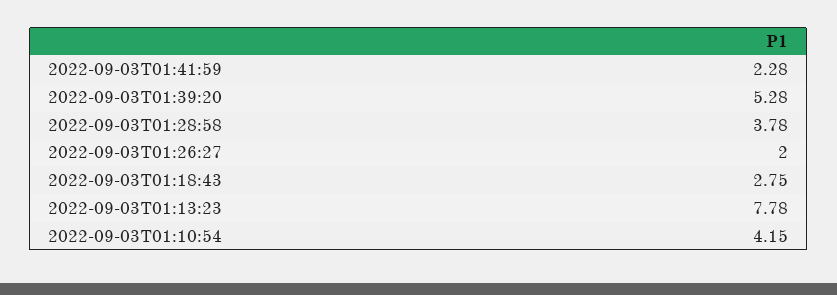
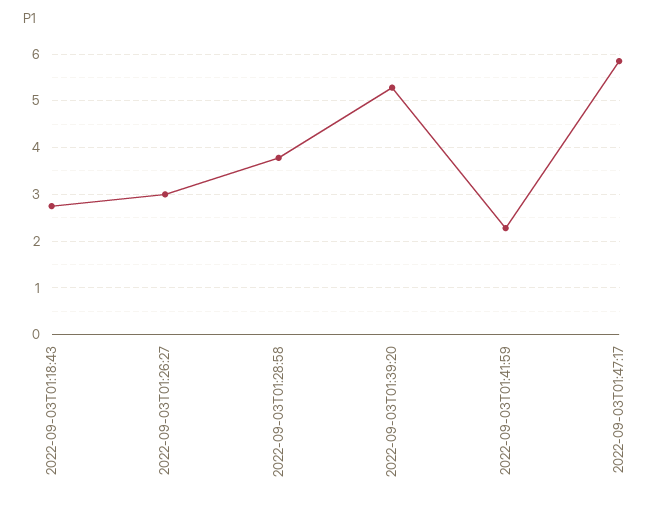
2022-09-03T01:26:27: 2 -> 3
2022-09-03T01:13:23: 7.78 -> none
2022-09-03T01:10:54: 4.15 -> none
2022-09-03T01:47:17: none -> 5.8

